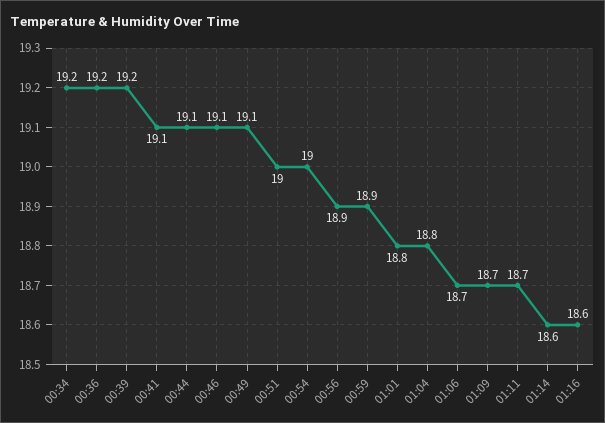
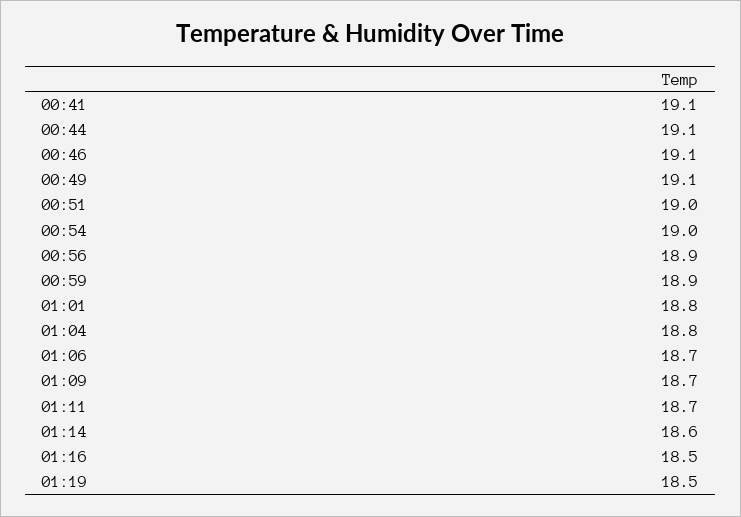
00:34: 19.2 -> none
00:36: 19.2 -> none
00:39: 19.2 -> none
01:16: 18.6 -> 18.5
01:19: none -> 18.5

